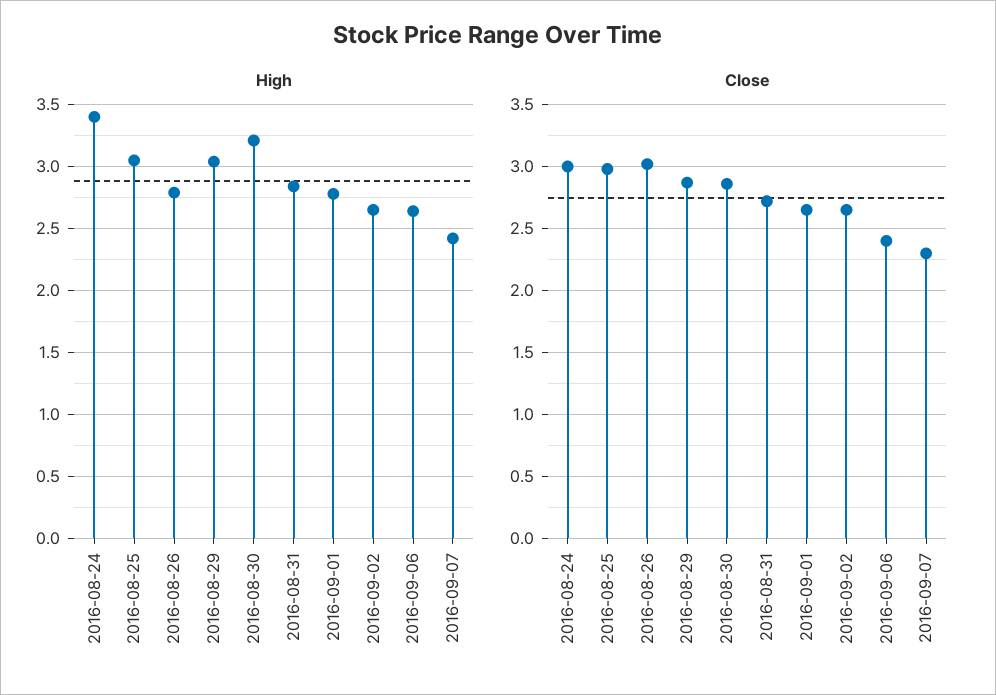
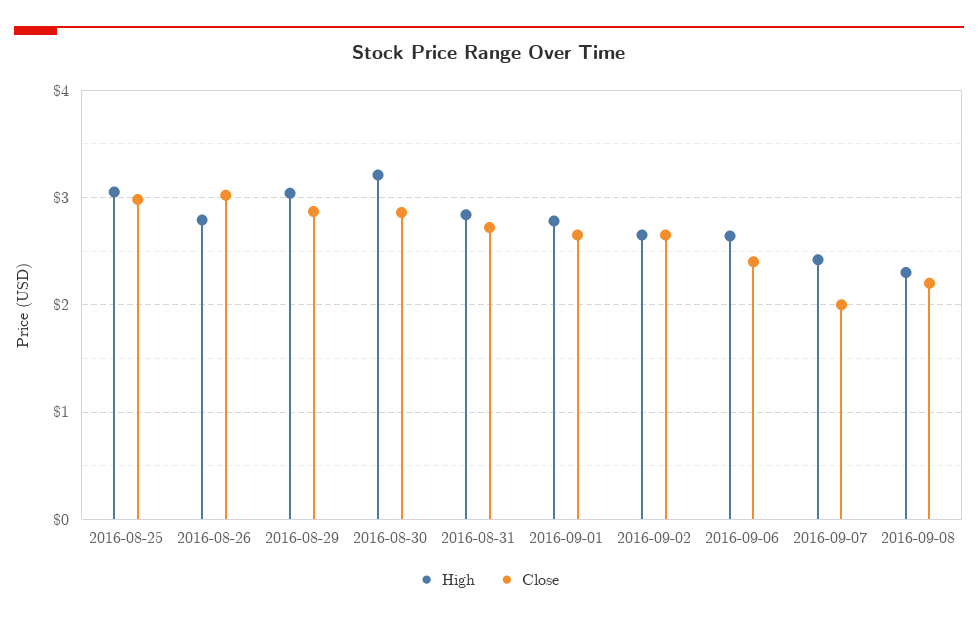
High, 2016-08-24: 3.4 -> none
Close, 2016-08-24: 3 -> none
Close, 2016-09-07: 2.3 -> 2
High, 2016-09-08: none -> 2.3
Close, 2016-09-08: none -> 2.2

